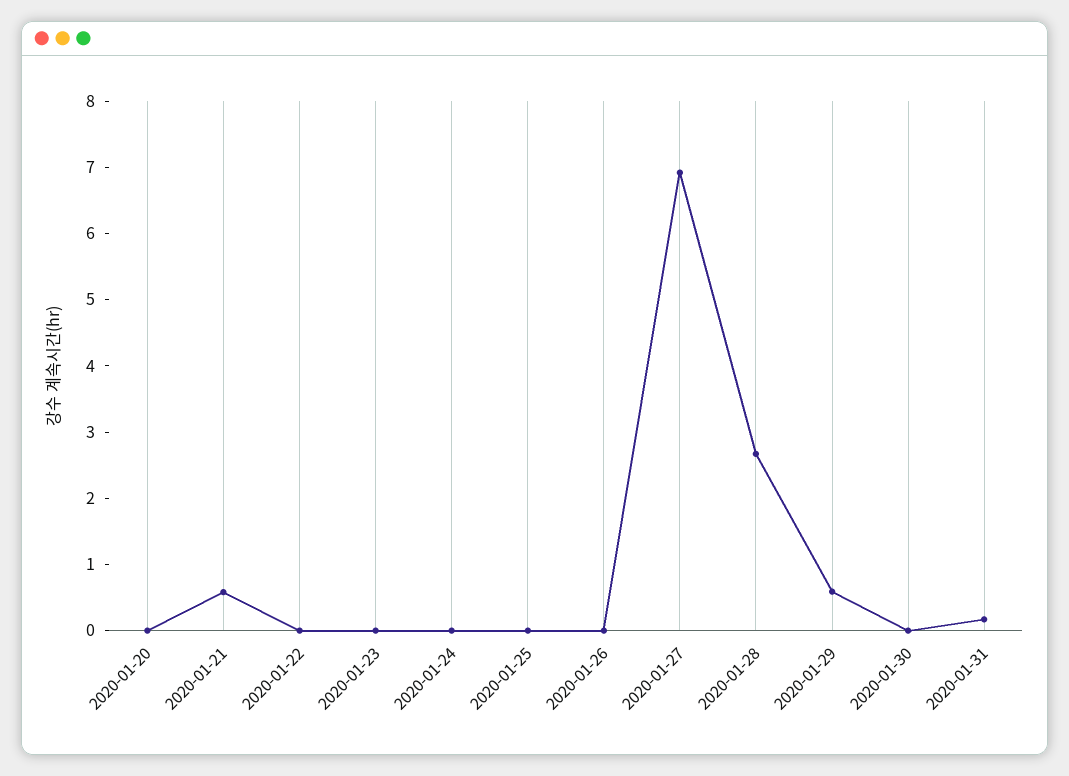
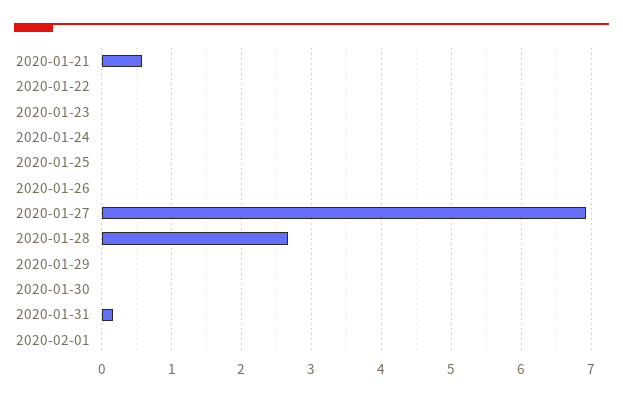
2020-01-20: 0 -> none
2020-01-29: 0.6 -> 0
2020-02-01: none -> 0

